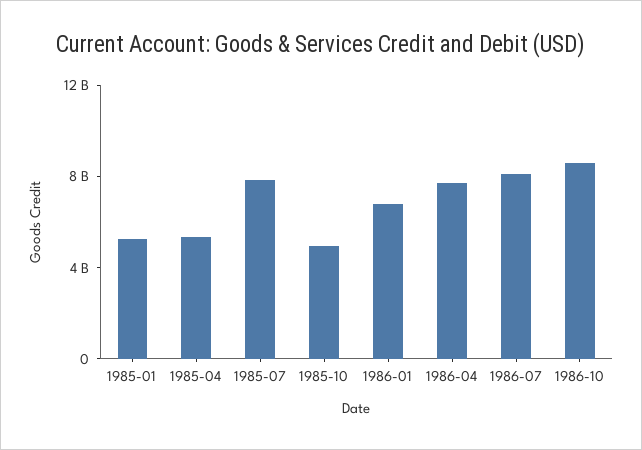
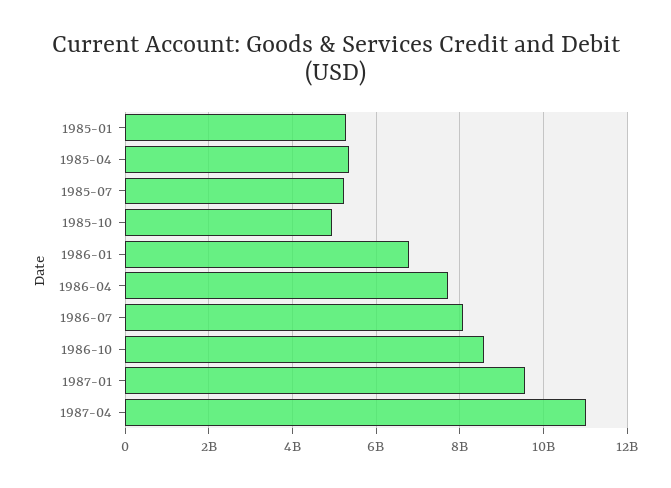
1985-07: 8000000000 -> 5200000000
1987-01: none -> 9600000000
1987-04: none -> 11000000000

